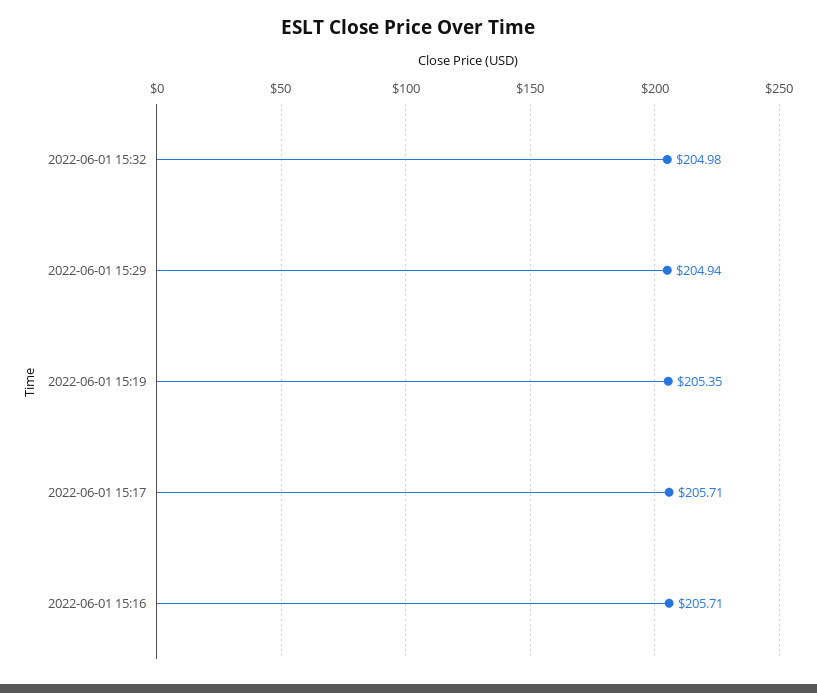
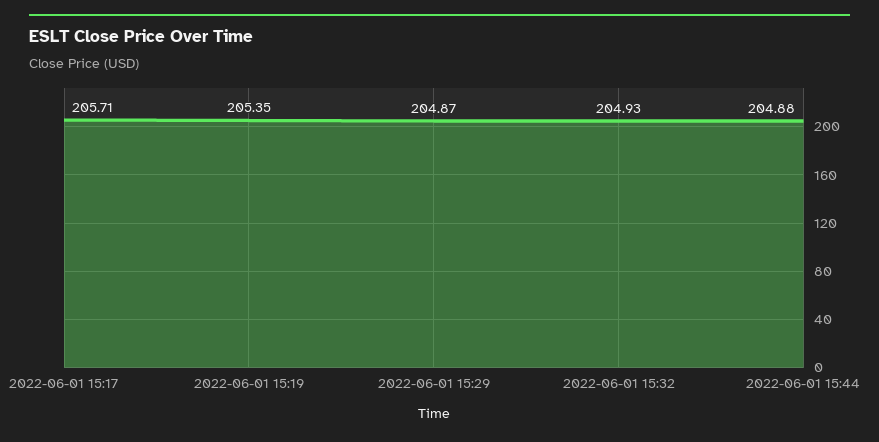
2022-06-01 15:32: 204.98 -> 204.93
2022-06-01 15:29: 204.94 -> 204.87
2022-06-01 15:16: 205.71 -> none
2022-06-01 15:44: none -> 204.88

